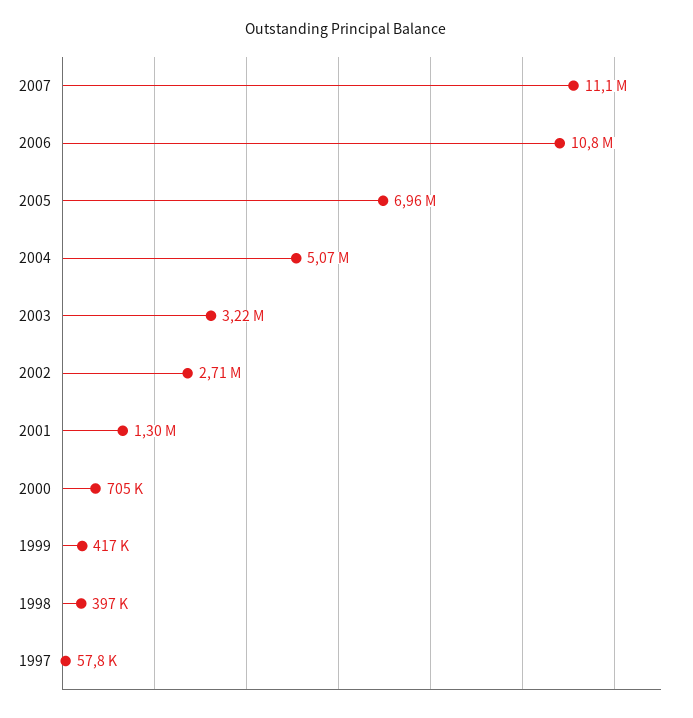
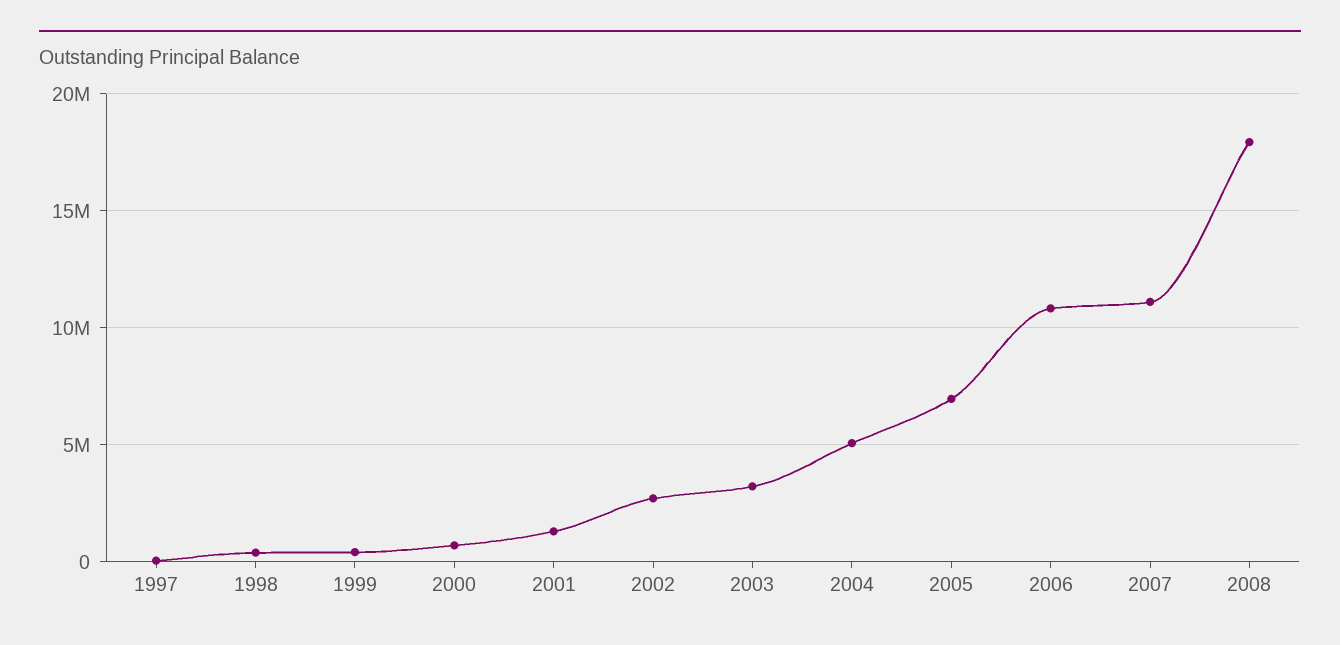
2008: none -> 18000000

